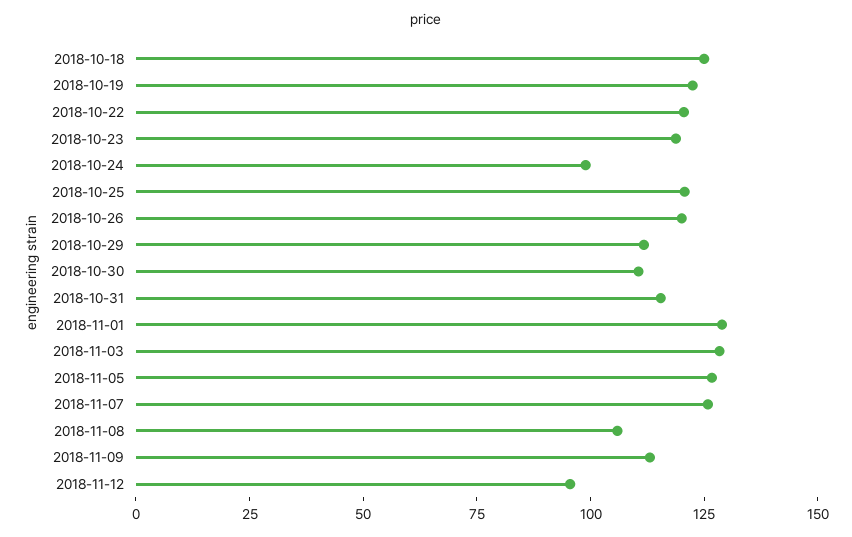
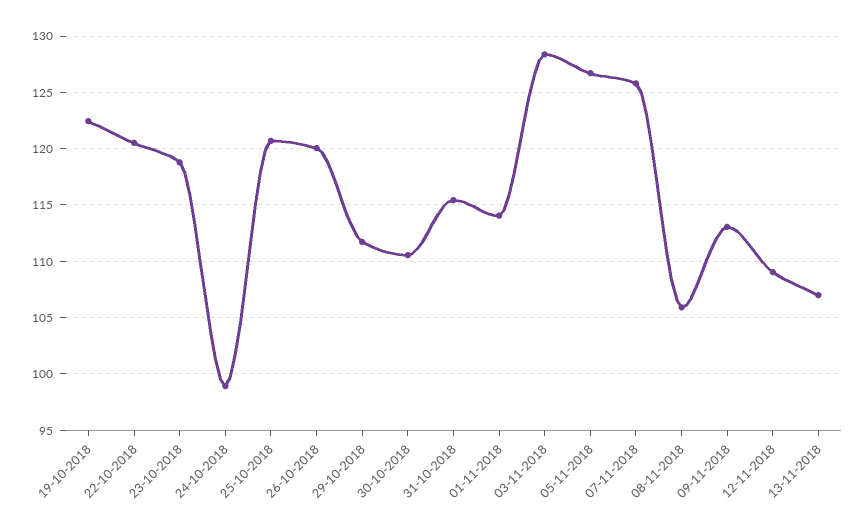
2018-10-18: 125 -> none
2018-11-01: 130 -> 114
2018-11-12: 95 -> 109
13-11-2018: none -> 107

